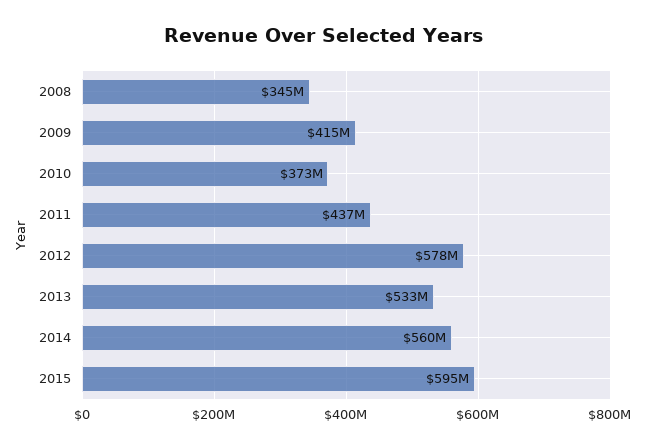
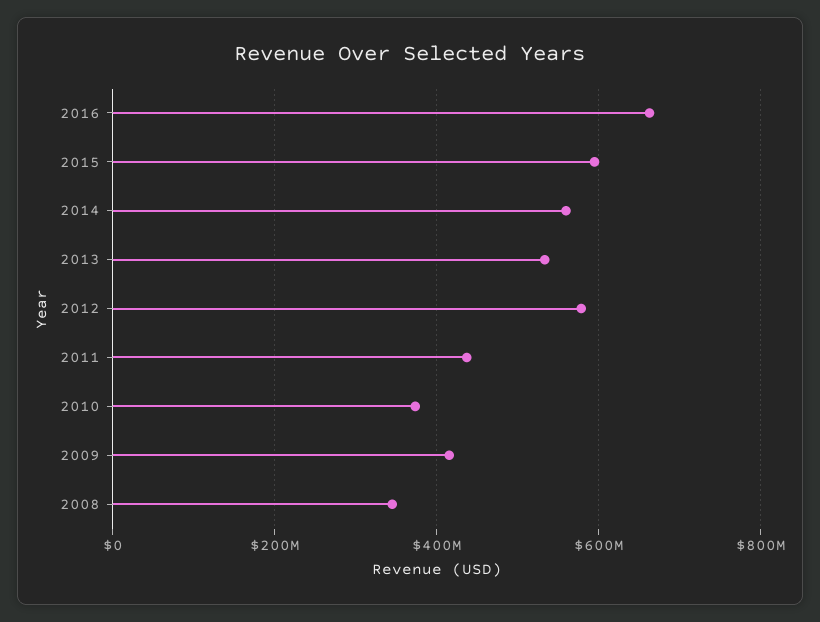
2016: none -> 660000000

